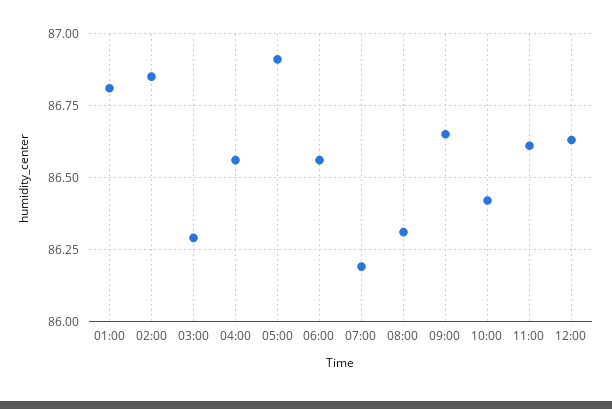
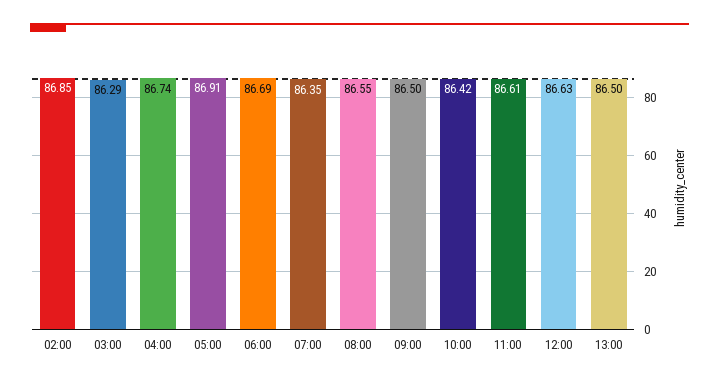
01:00: 86.8 -> none
04:00: 86.55 -> 86.74
06:00: 86.55 -> 86.69
07:00: 86.2 -> 86.35
08:00: 86.3 -> 86.55
09:00: 86.65 -> 86.5
13:00: none -> 86.5

